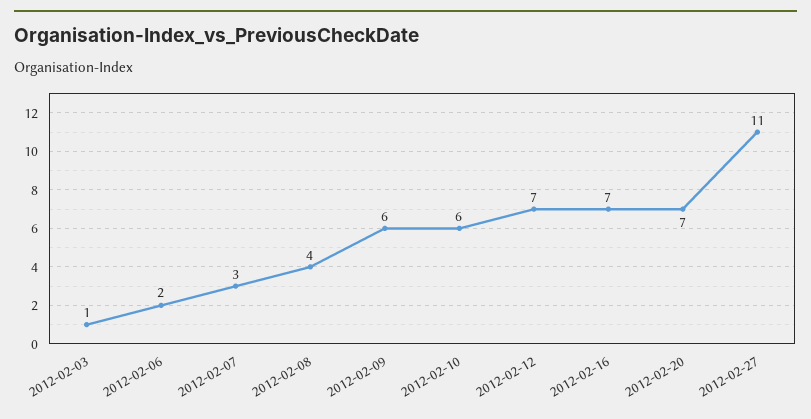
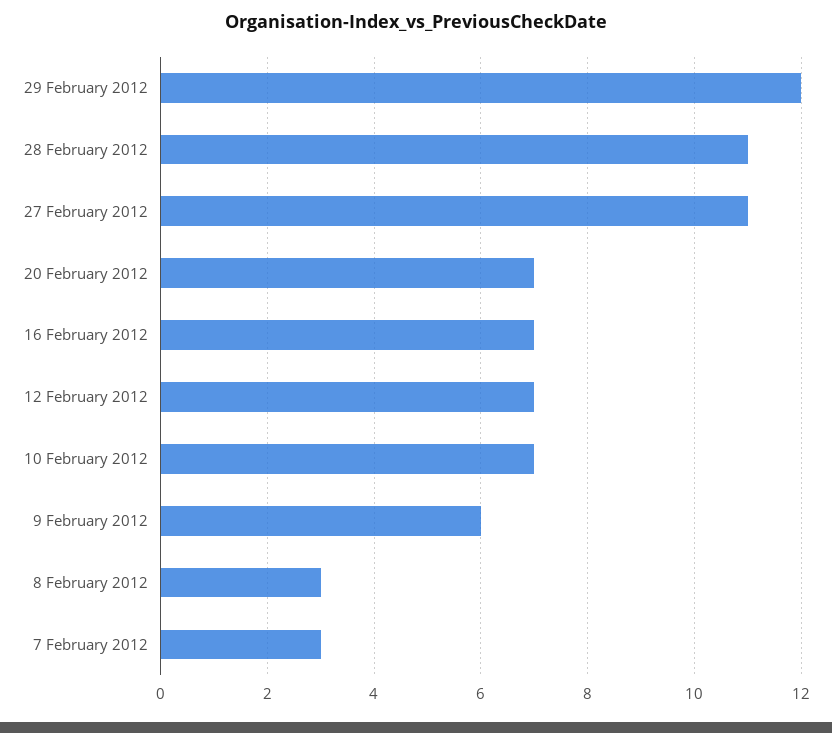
2012-02-03: 1 -> none
2012-02-06: 2 -> none
2012-02-08: 4 -> 3
2012-02-10: 6 -> 7
29 February 2012: none -> 12
28 February 2012: none -> 11

